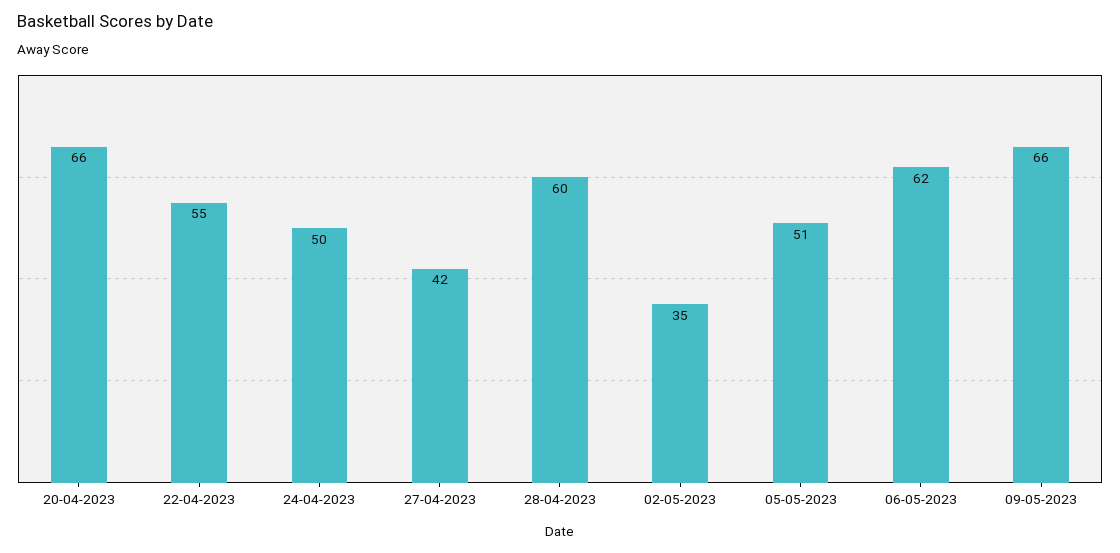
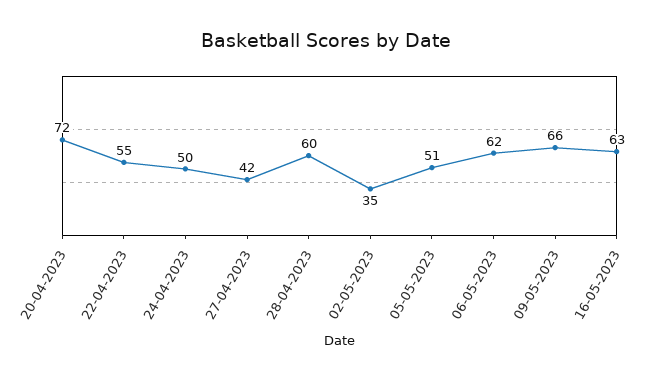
20-04-2023: 66 -> 72
16-05-2023: none -> 63

